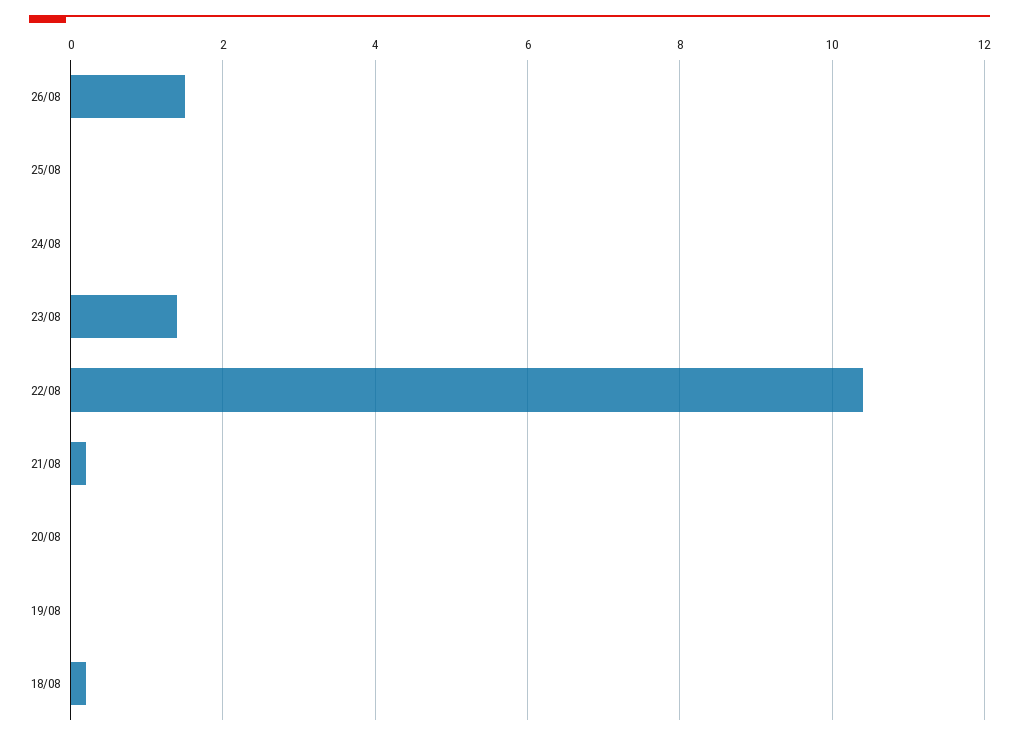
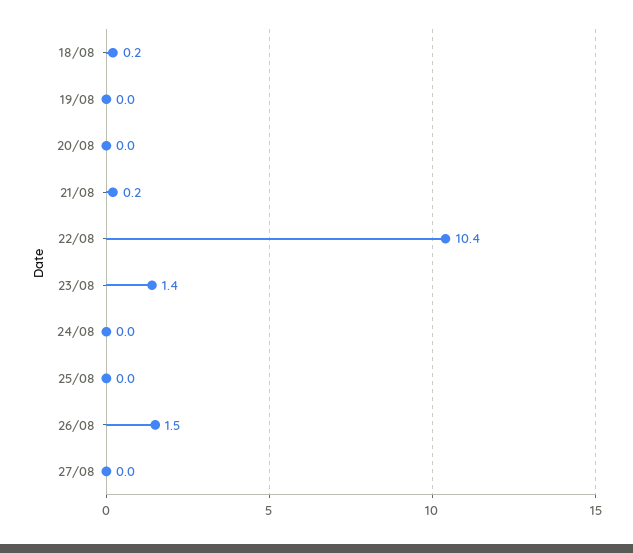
27/08: none -> 0

